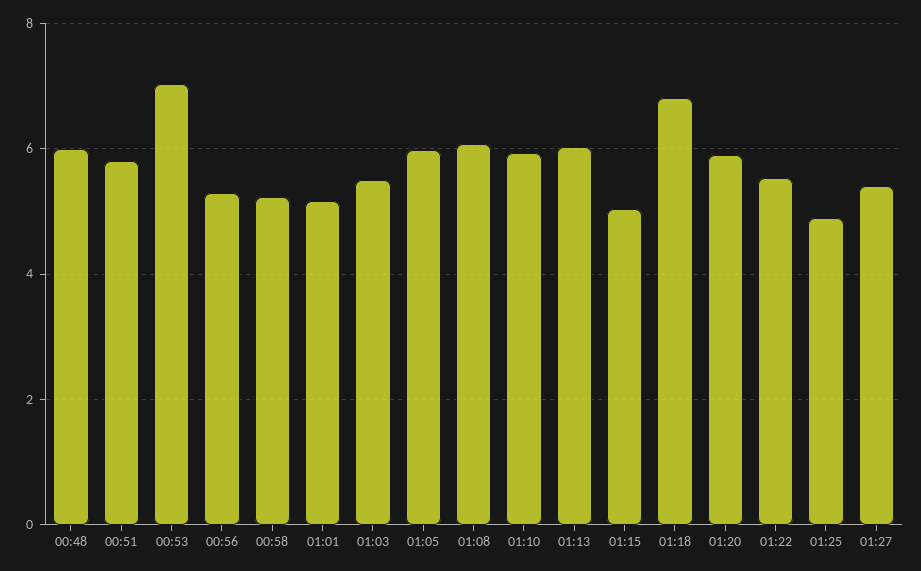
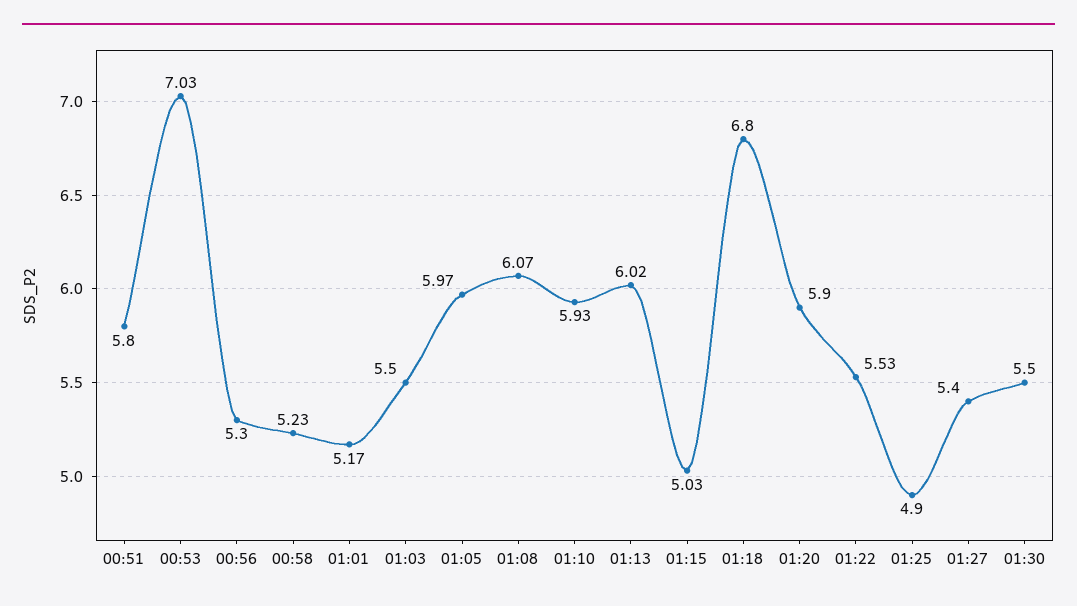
00:48: 6 -> none
01:30: none -> 5.5

